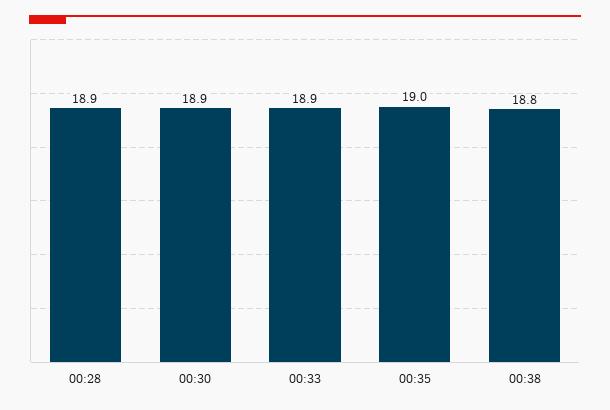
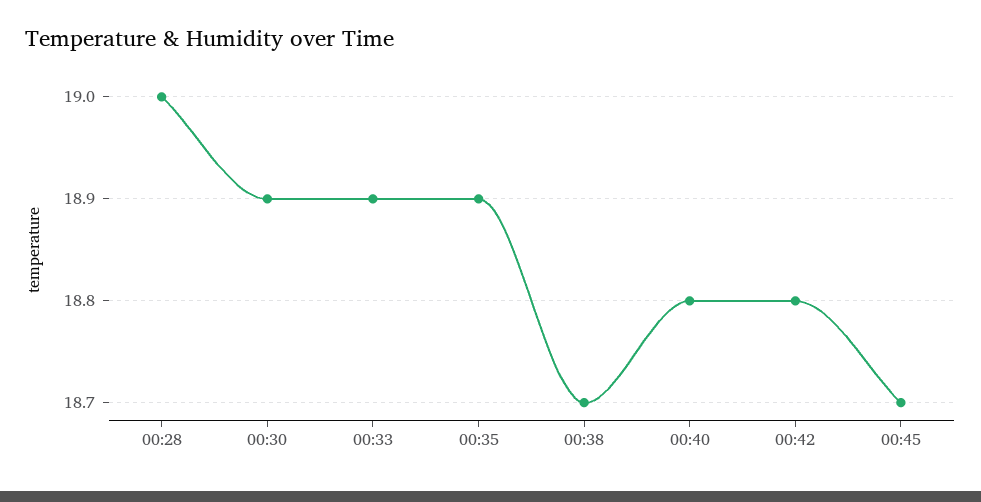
00:28: 18.9 -> 19
00:35: 19 -> 18.9
00:38: 18.8 -> 18.7
00:40: none -> 18.8
00:42: none -> 18.8
00:45: none -> 18.7

